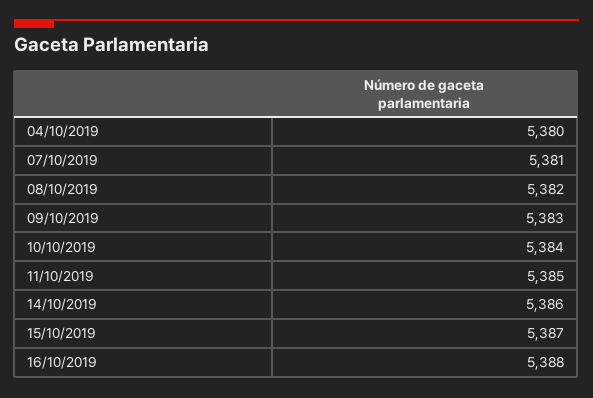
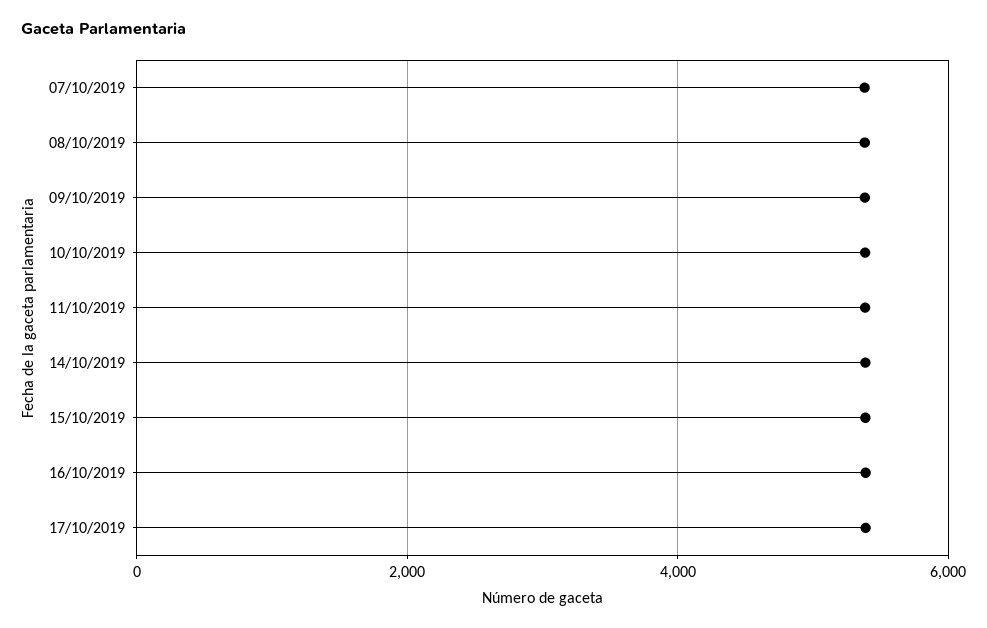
04/10/2019: 5380 -> none
17/10/2019: none -> 5400

